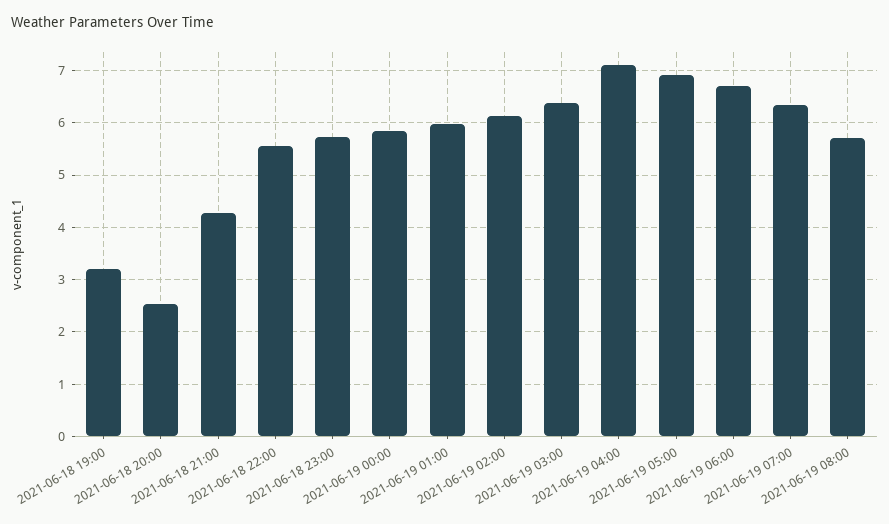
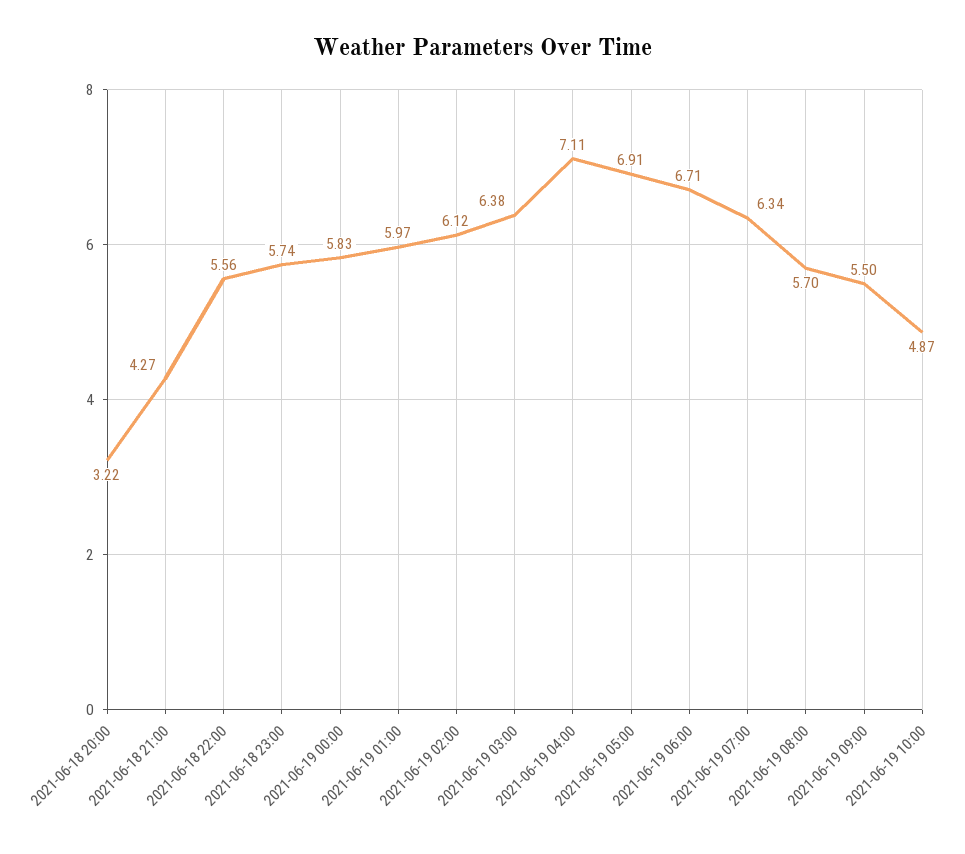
2021-06-18 19:00: 3.2 -> none
2021-06-18 20:00: 2.6 -> 3.22
2021-06-19 09:00: none -> 5.5
2021-06-19 10:00: none -> 4.87

